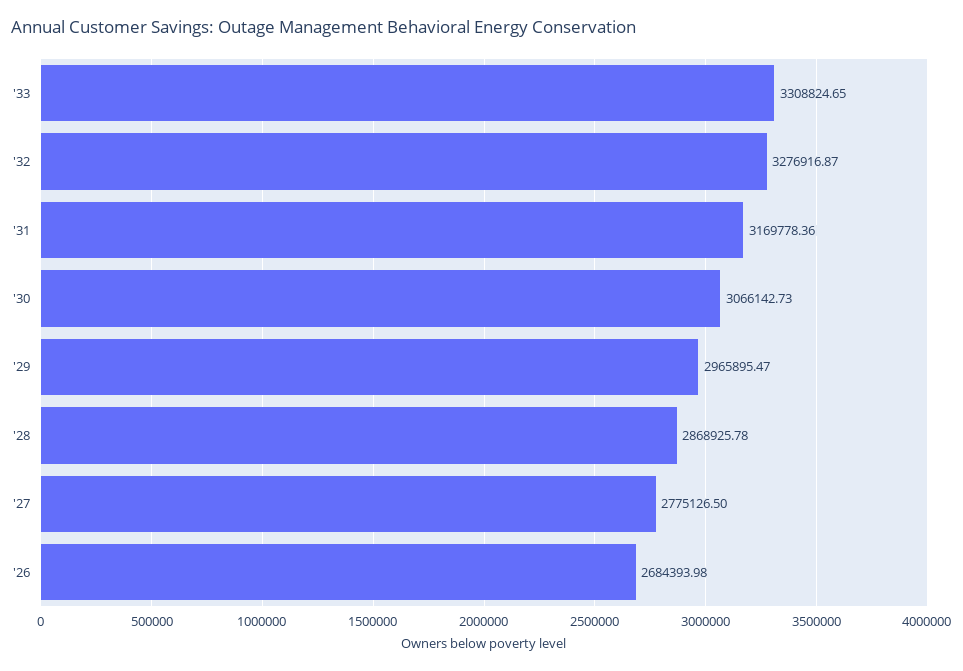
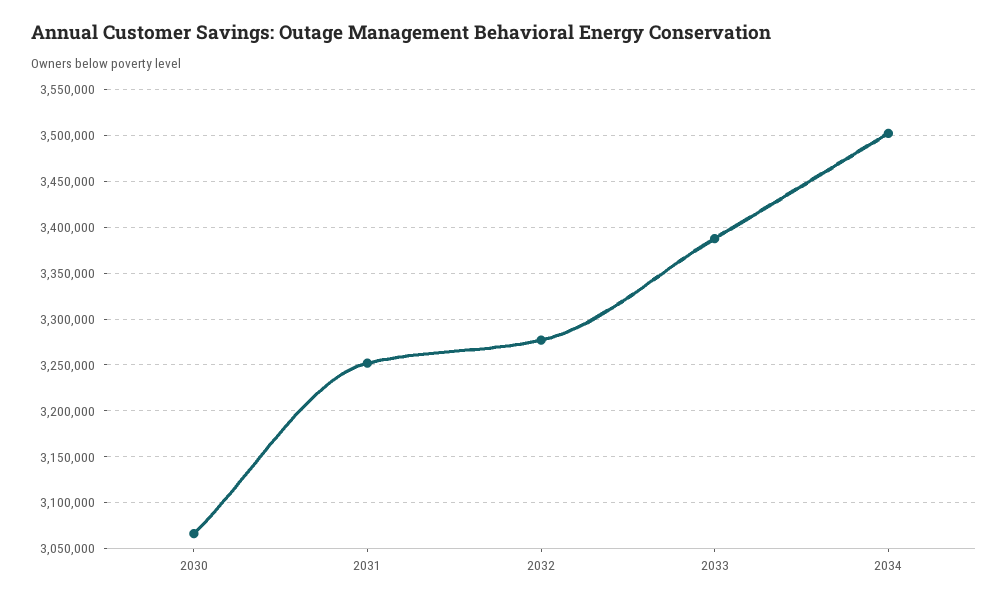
'33: 3308824.65 -> 3390000
'31: 3169778.36 -> 3250000
'29: 2965895.47 -> none
'28: 2868925.78 -> none
'27: 2775126.5 -> none
'26: 2684393.98 -> none
2034: none -> 3500000

